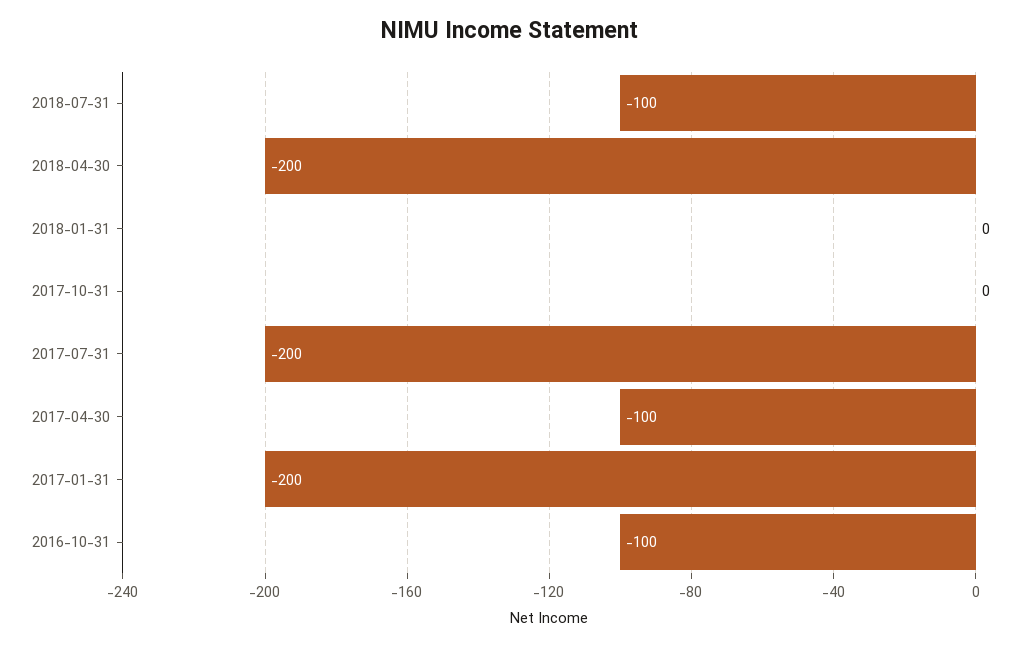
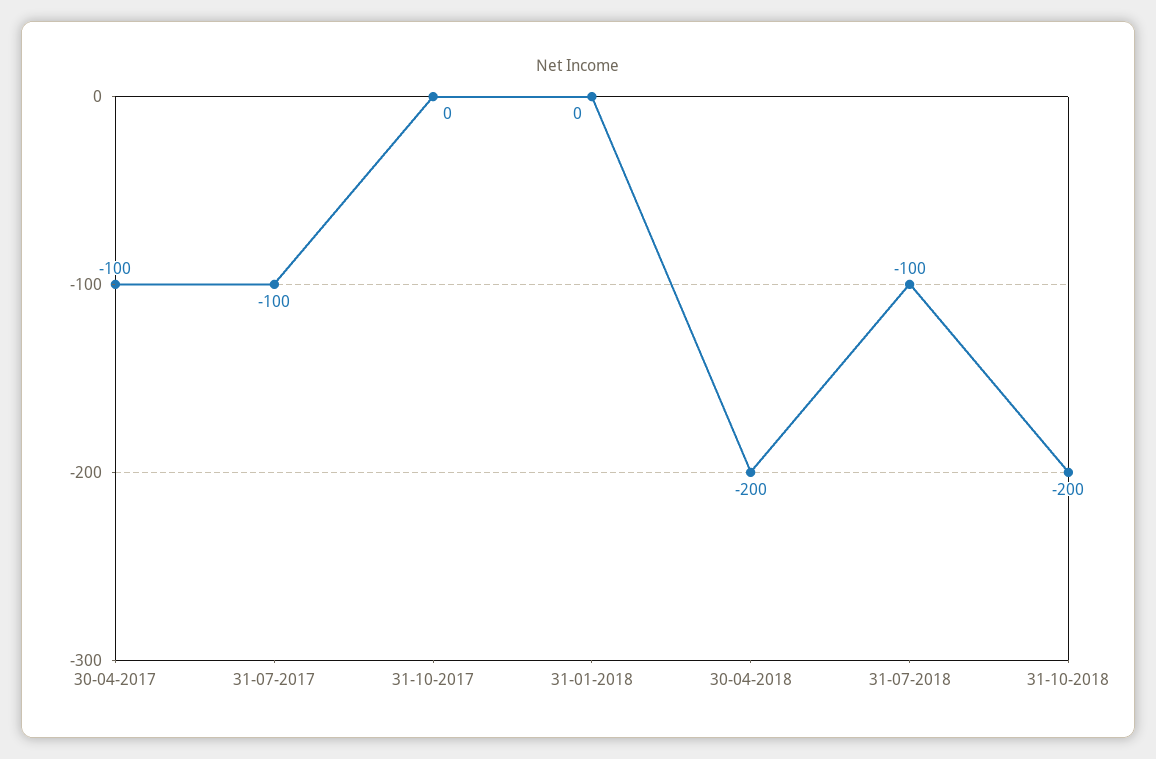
2017-07-31: -200 -> -100
2017-01-31: -200 -> none
2016-10-31: -100 -> none
31-10-2018: none -> -200

